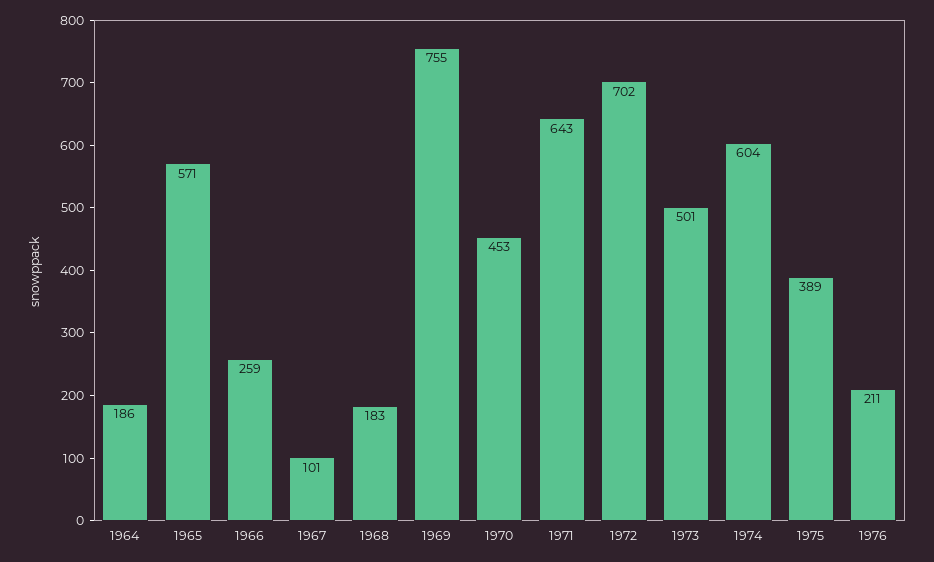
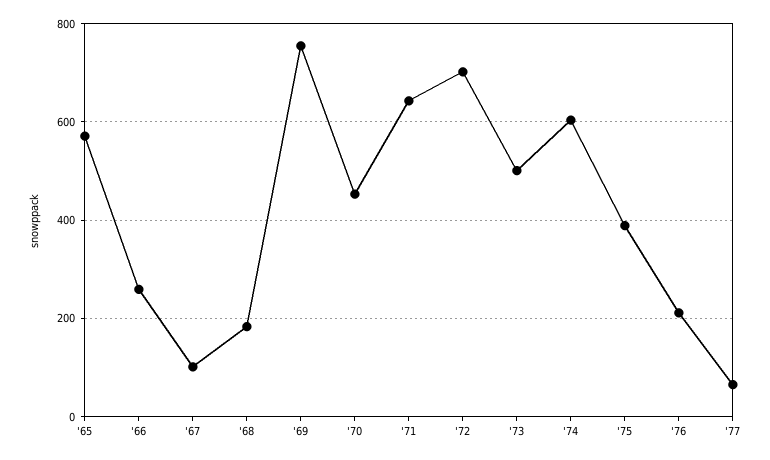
1964: 186 -> none
'77: none -> 60

